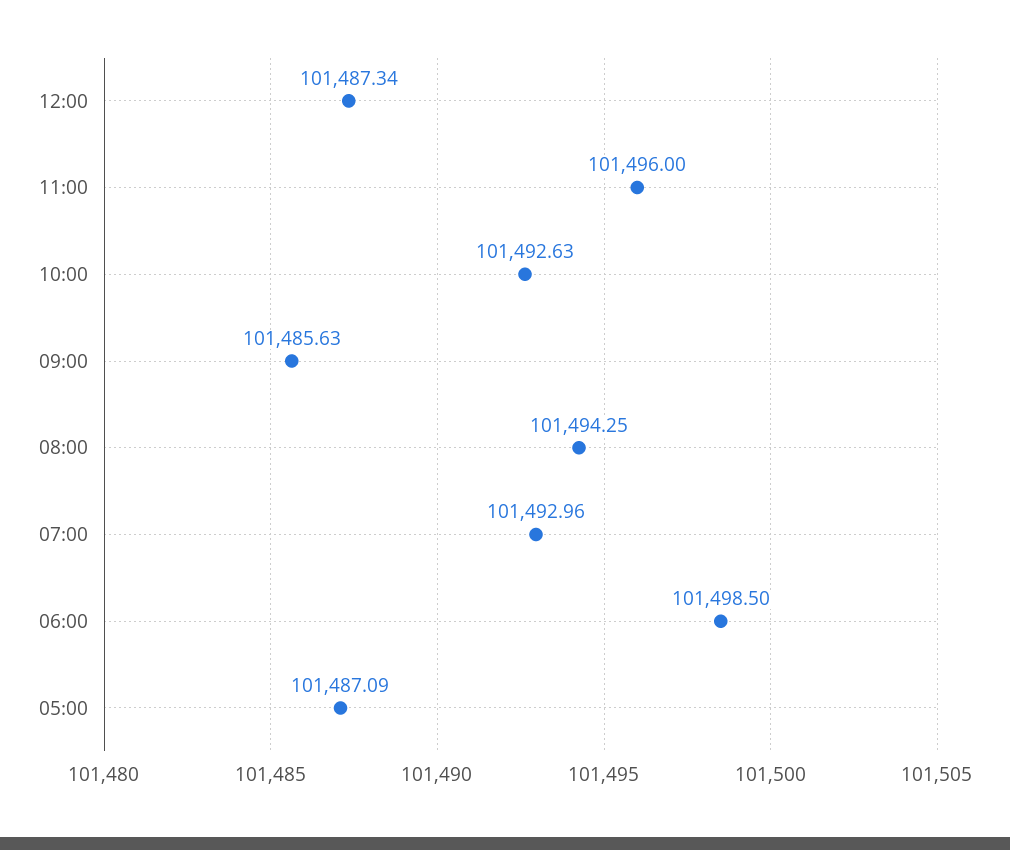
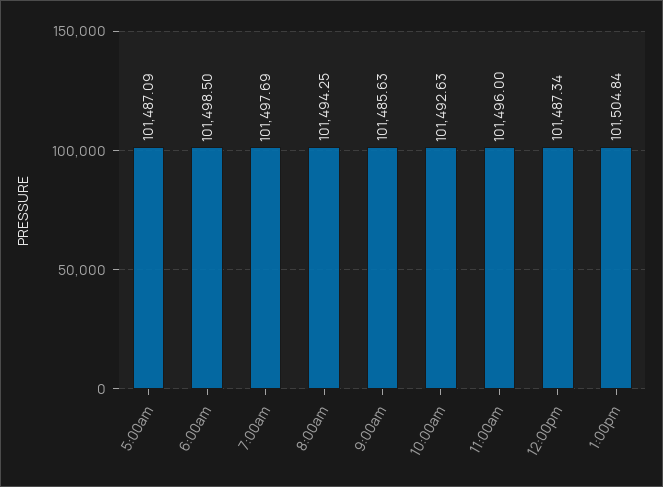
07:00: 101492.96 -> 101497.69
1:00pm: none -> 101504.84

